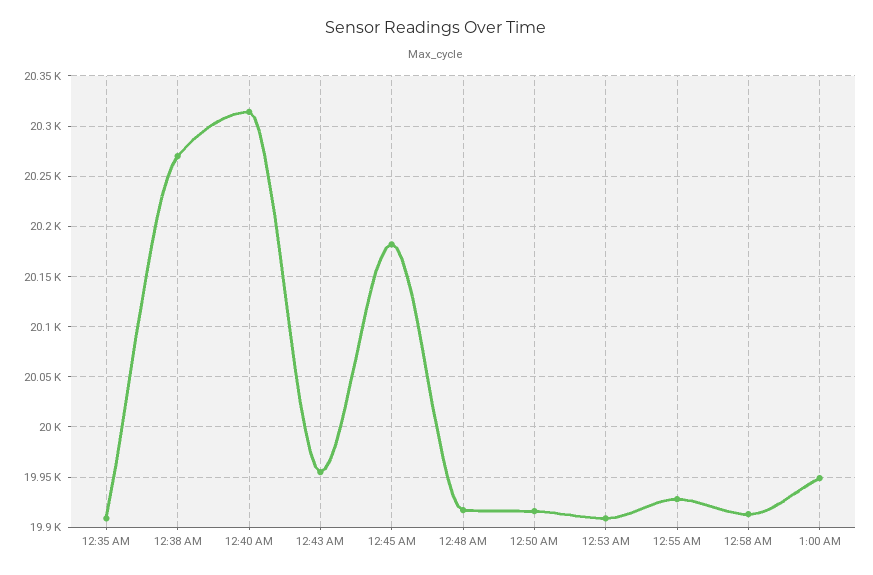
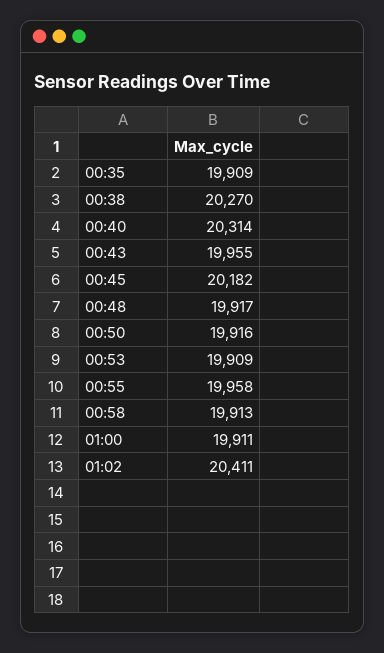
12:55 AM: 19930 -> 19958
1:00 AM: 19950 -> 19911
01:02: none -> 20411

